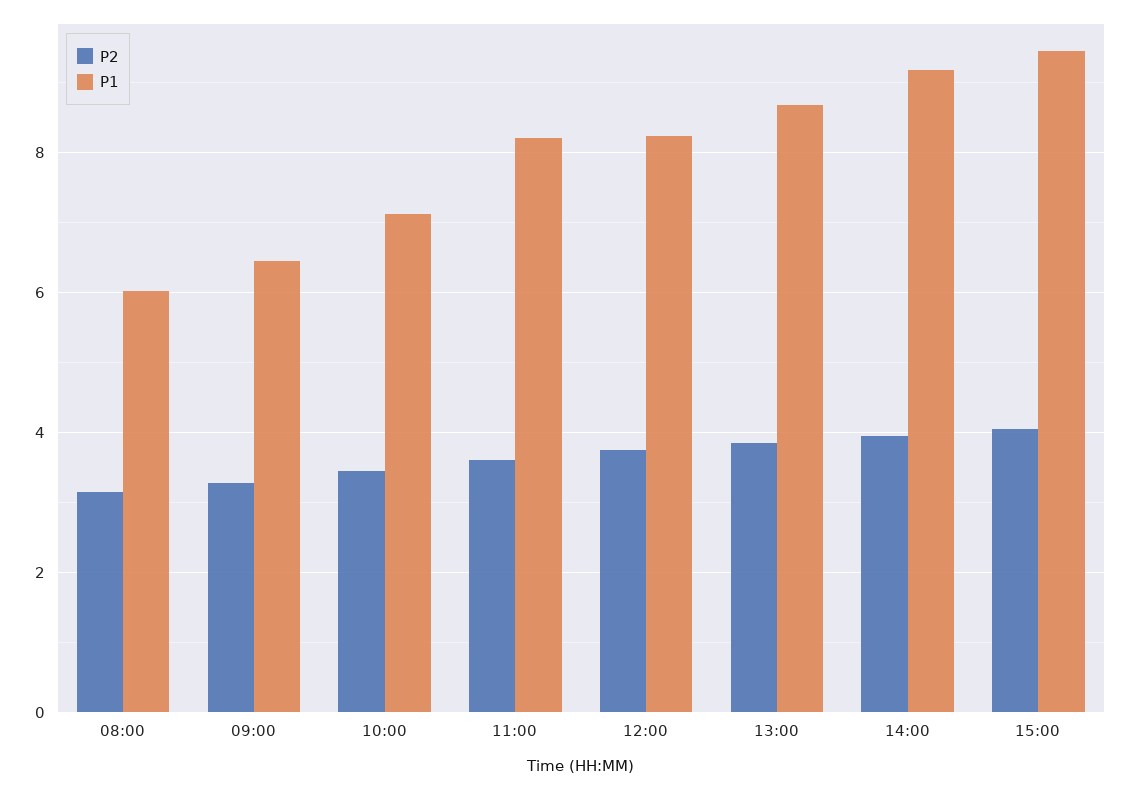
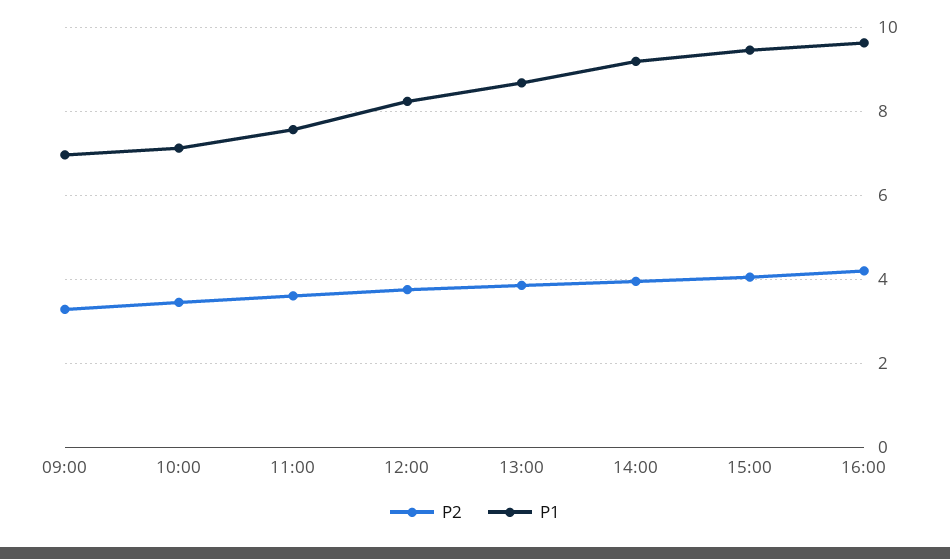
P2, 08:00: 3.2 -> none
P1, 08:00: 6 -> none
P1, 09:00: 6.4 -> 7
P1, 11:00: 8.2 -> 7.6
P2, 16:00: none -> 4.2
P1, 16:00: none -> 9.6

